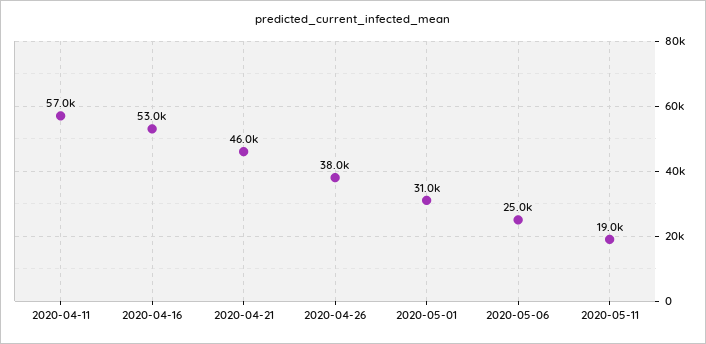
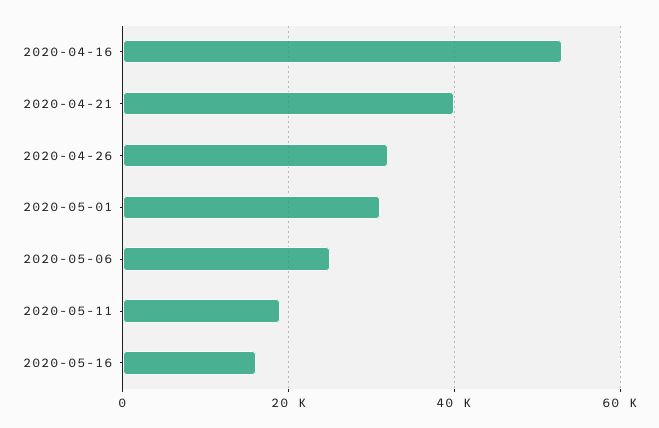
2020-04-11: 57000 -> none
2020-04-21: 46000 -> 40000
2020-04-26: 38000 -> 32000
2020-05-16: none -> 16000

